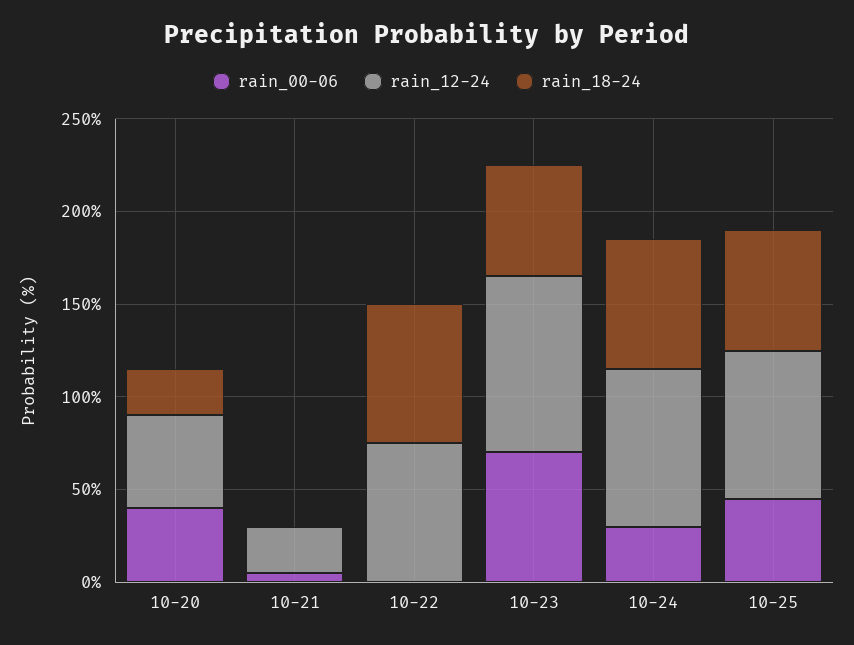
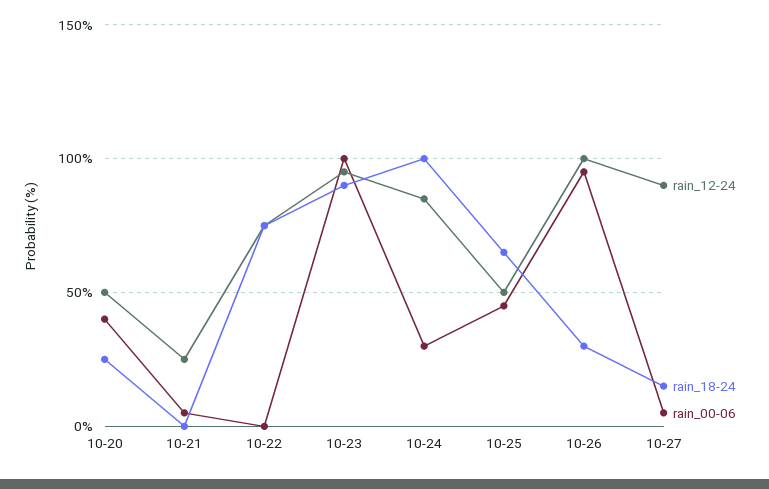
rain_00-06, 10-23: 70 -> 100
rain_18-24, 10-23: 60 -> 90
rain_18-24, 10-24: 70 -> 100
rain_12-24, 10-25: 80 -> 50
rain_12-24, 10-26: none -> 100
rain_18-24, 10-26: none -> 30
rain_00-06, 10-26: none -> 95
rain_12-24, 10-27: none -> 90
rain_18-24, 10-27: none -> 15
rain_00-06, 10-27: none -> 5

